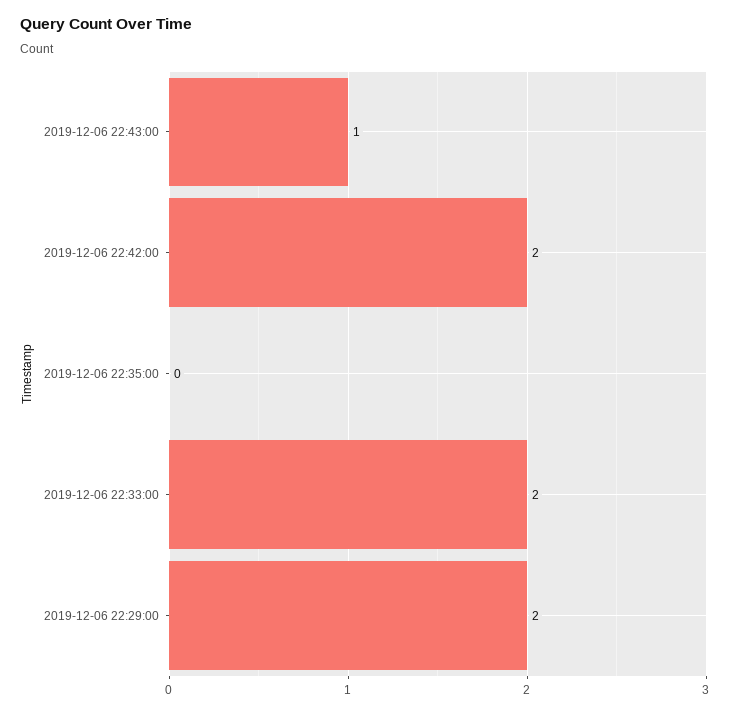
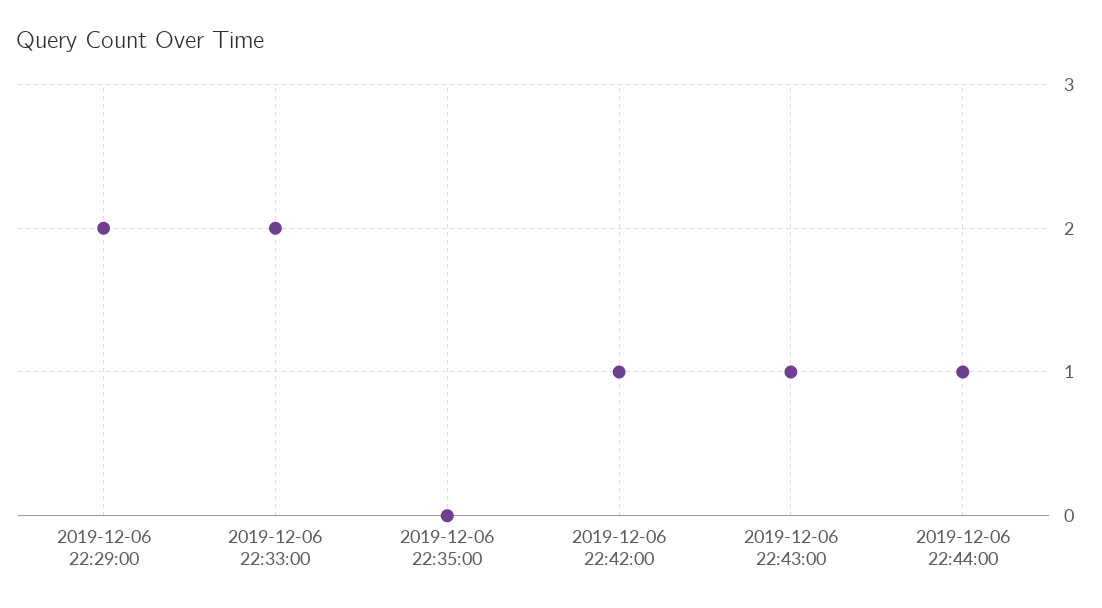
2019-12-06 22:42:00: 2 -> 1
2019-12-06 22:44:00: none -> 1

